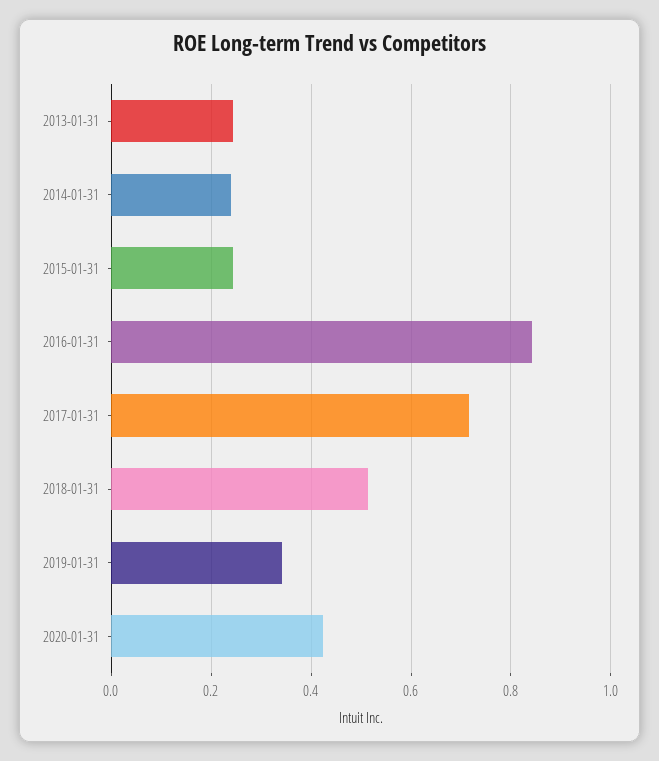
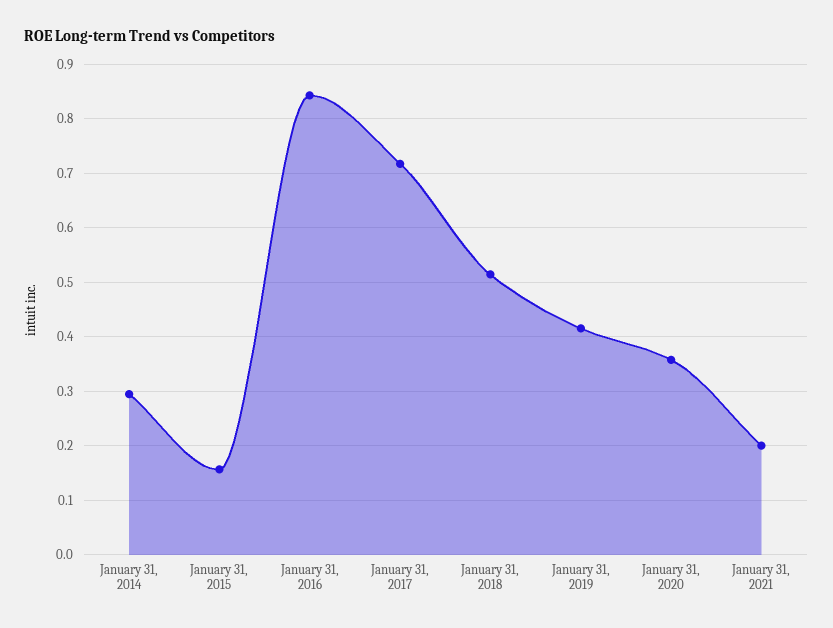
2013-01-31: 0.24 -> none
2014-01-31: 0.24 -> 0.3
2015-01-31: 0.24 -> 0.16
2019-01-31: 0.34 -> 0.42
2020-01-31: 0.42 -> 0.36
January 31, 2021: none -> 0.2

